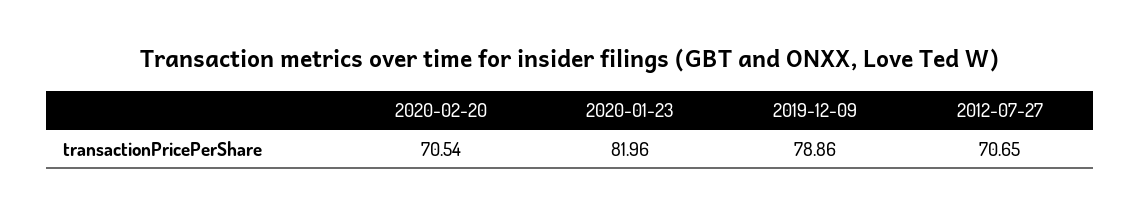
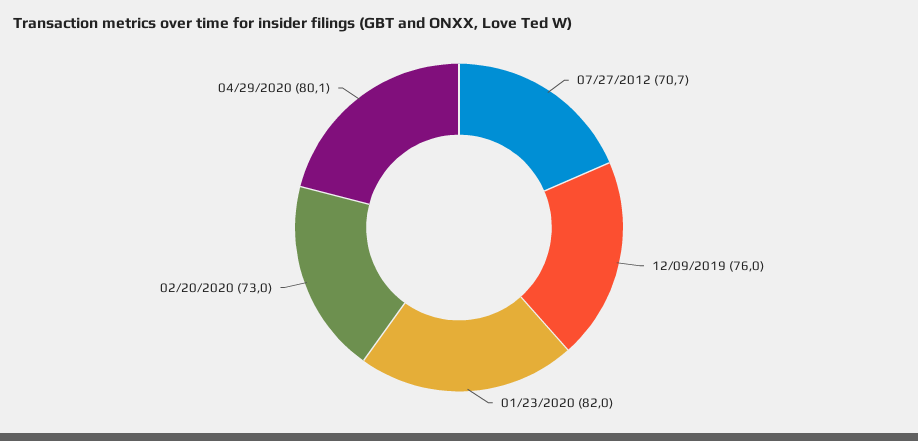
2020-02-20: 70.54 -> 73
2019-12-09: 78.86 -> 76
04/29/2020: none -> 80.1

